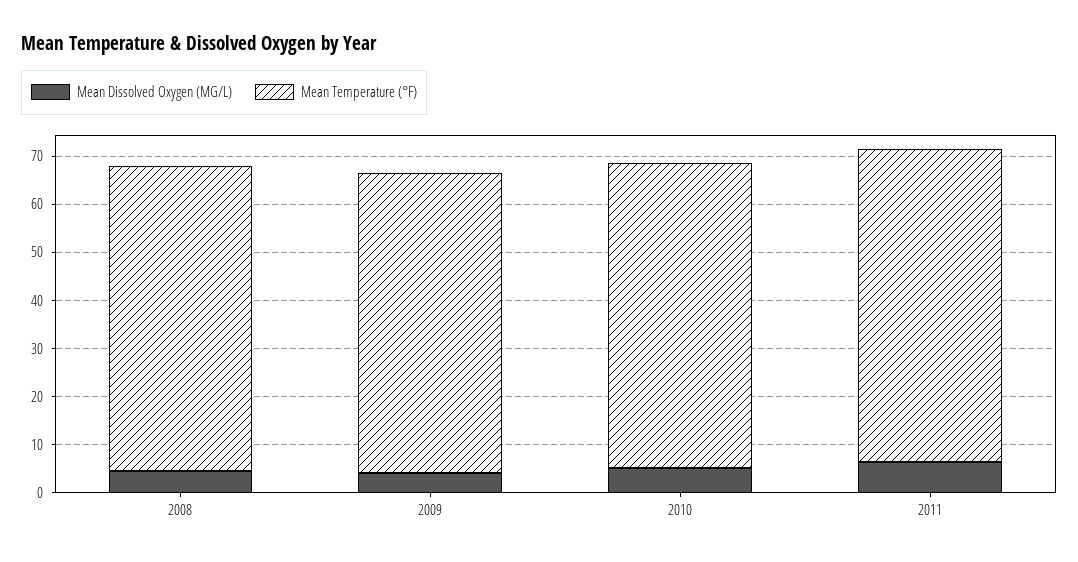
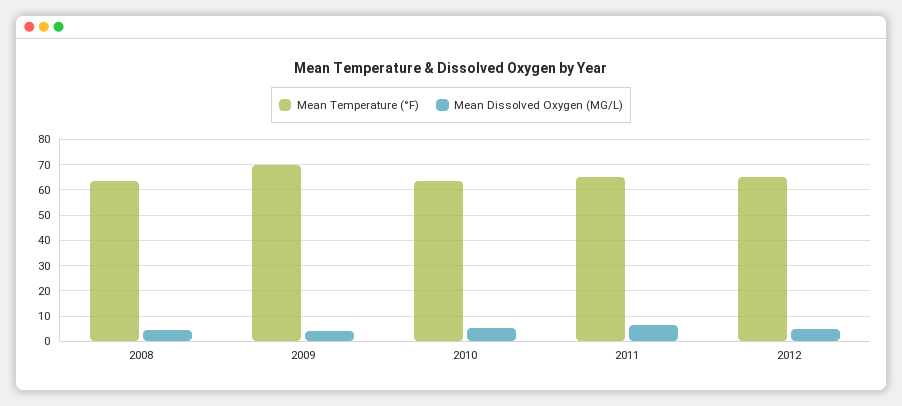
Mean Temperature (°F), 2009: 62 -> 70
Mean Temperature (°F), 2012: none -> 65
Mean Dissolved Oxygen (MG/L), 2012: none -> 5

